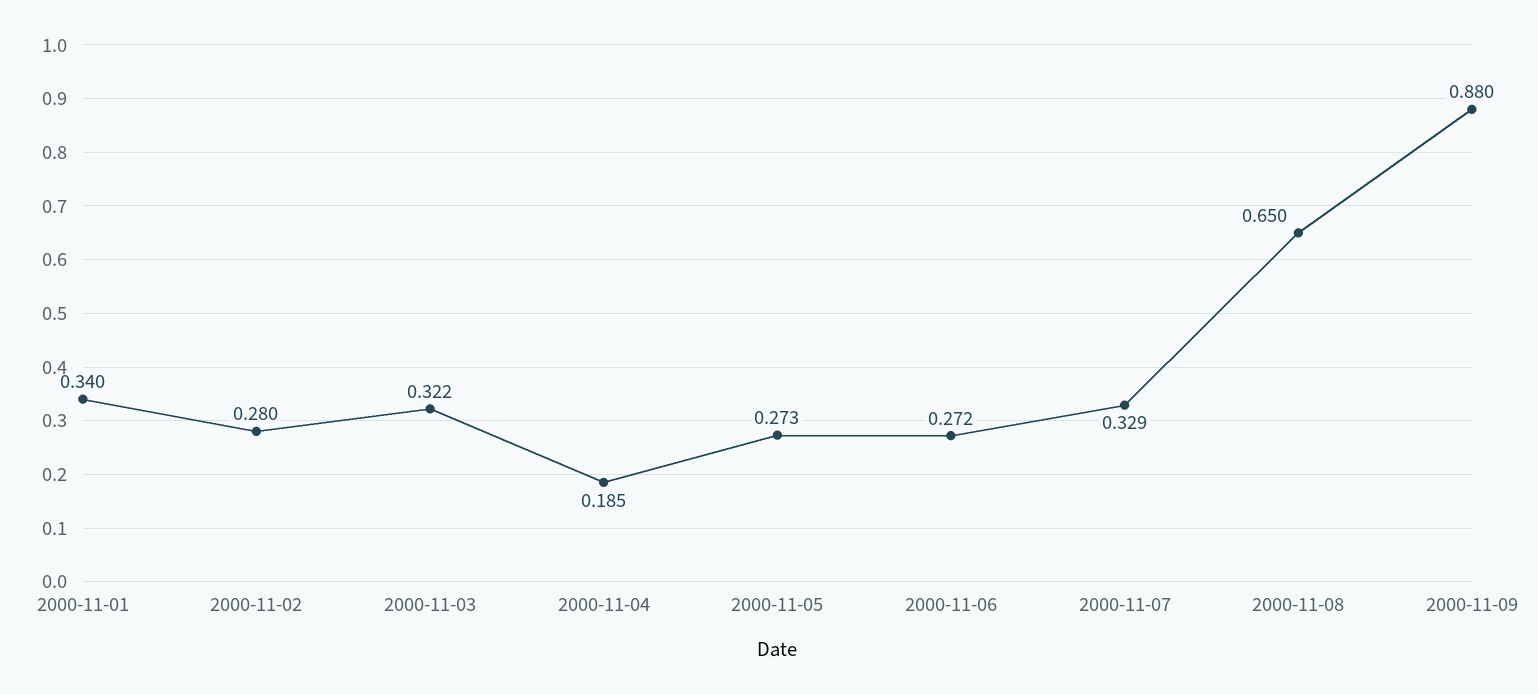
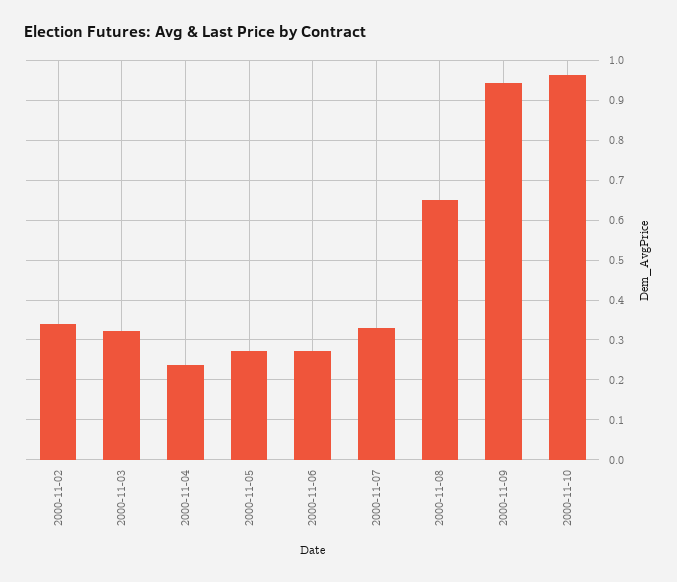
2000-11-01: 0.34 -> none
2000-11-02: 0.28 -> 0.34
2000-11-04: 0.185 -> 0.24
2000-11-09: 0.88 -> 0.94
2000-11-10: none -> 0.96

